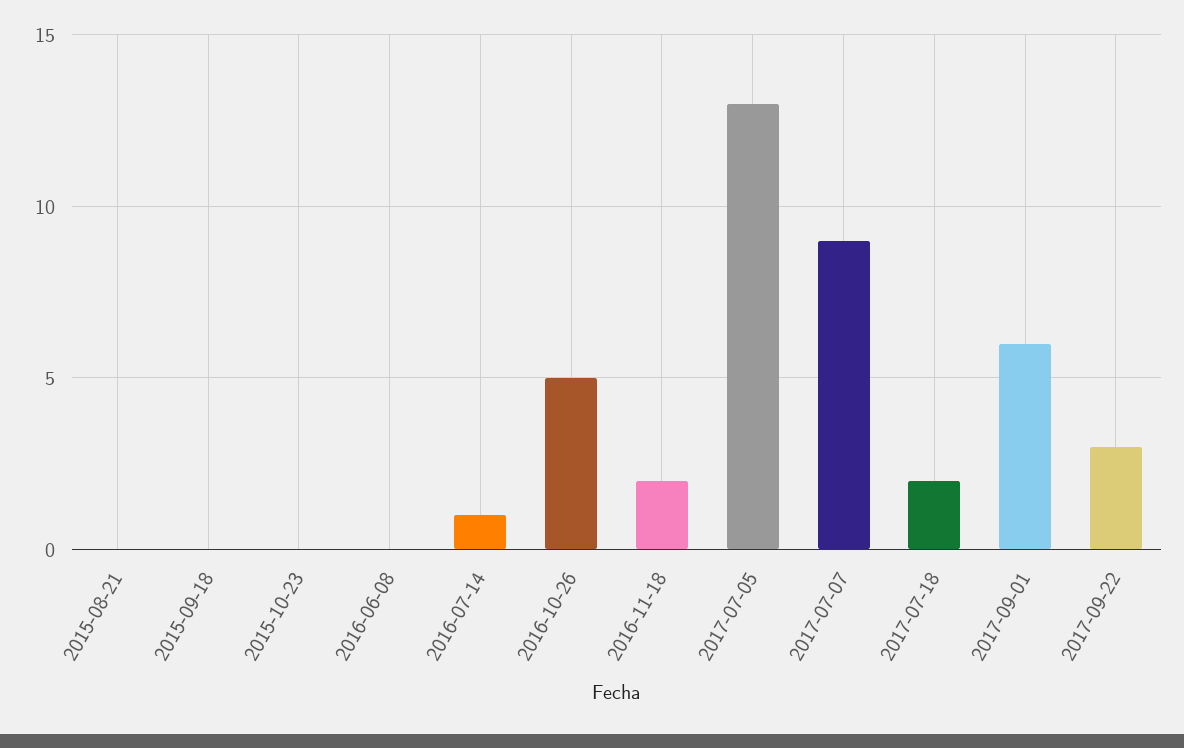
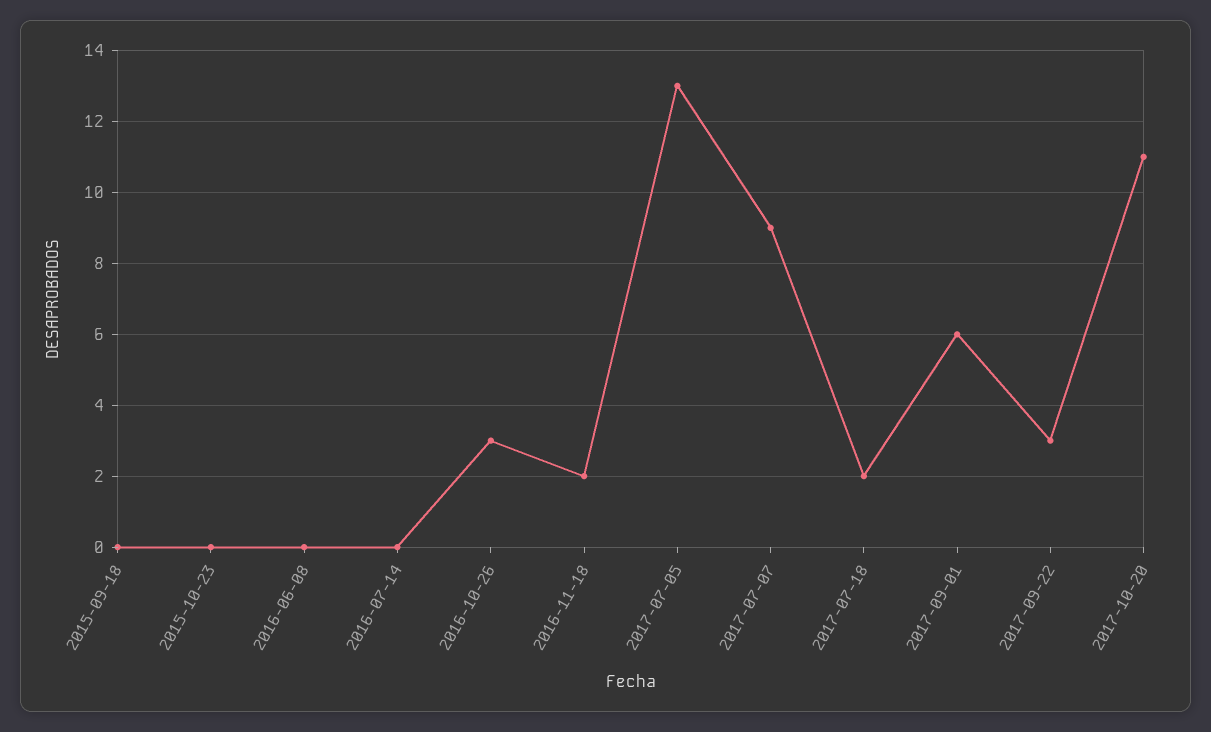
2015-08-21: 0 -> none
2016-07-14: 1 -> 0
2016-10-26: 5 -> 3
2017-10-20: none -> 11

